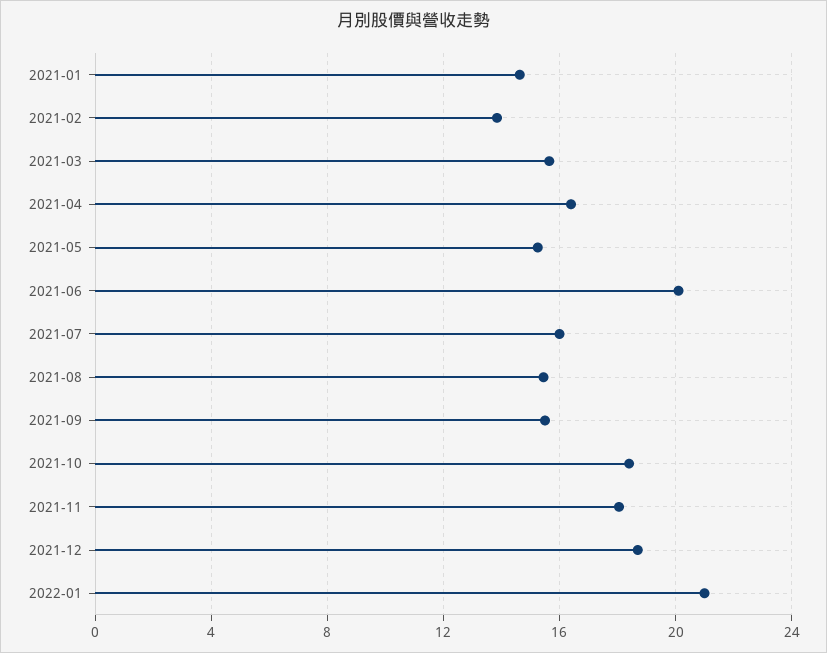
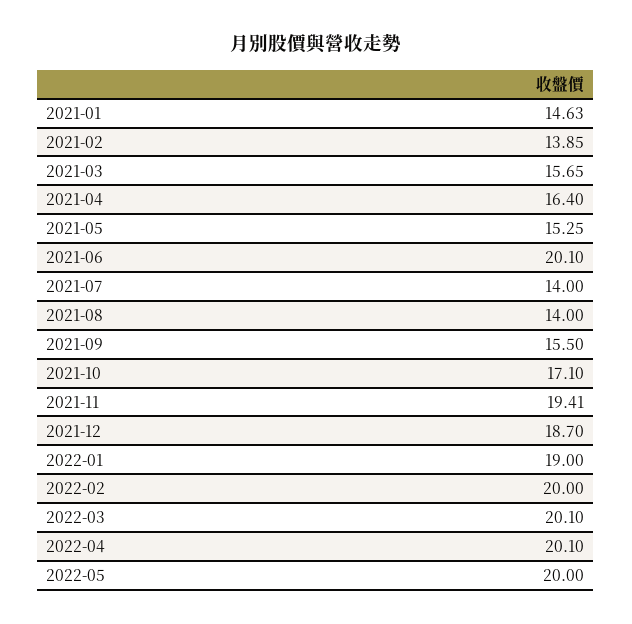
2021-07: 16 -> 14
2021-08: 15.5 -> 14
2021-10: 18.5 -> 17.1
2021-11: 18 -> 19.41
2022-01: 21 -> 19
2022-02: none -> 20
2022-03: none -> 20.1
2022-04: none -> 20.1
2022-05: none -> 20

